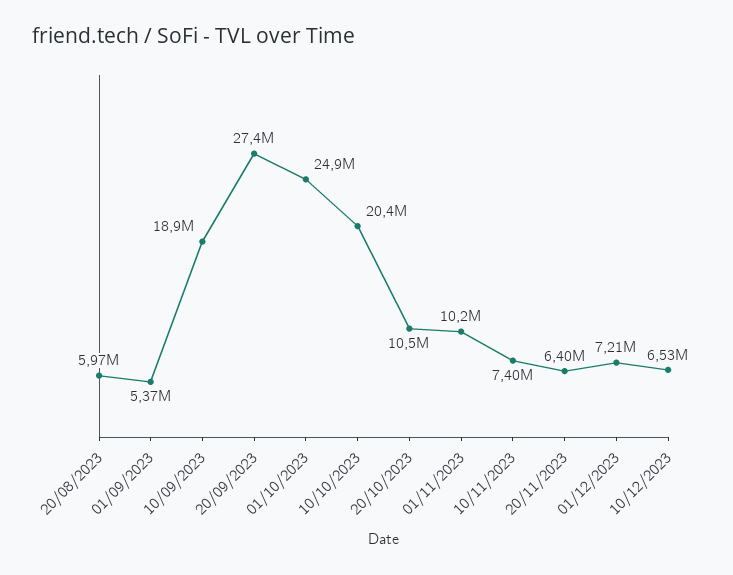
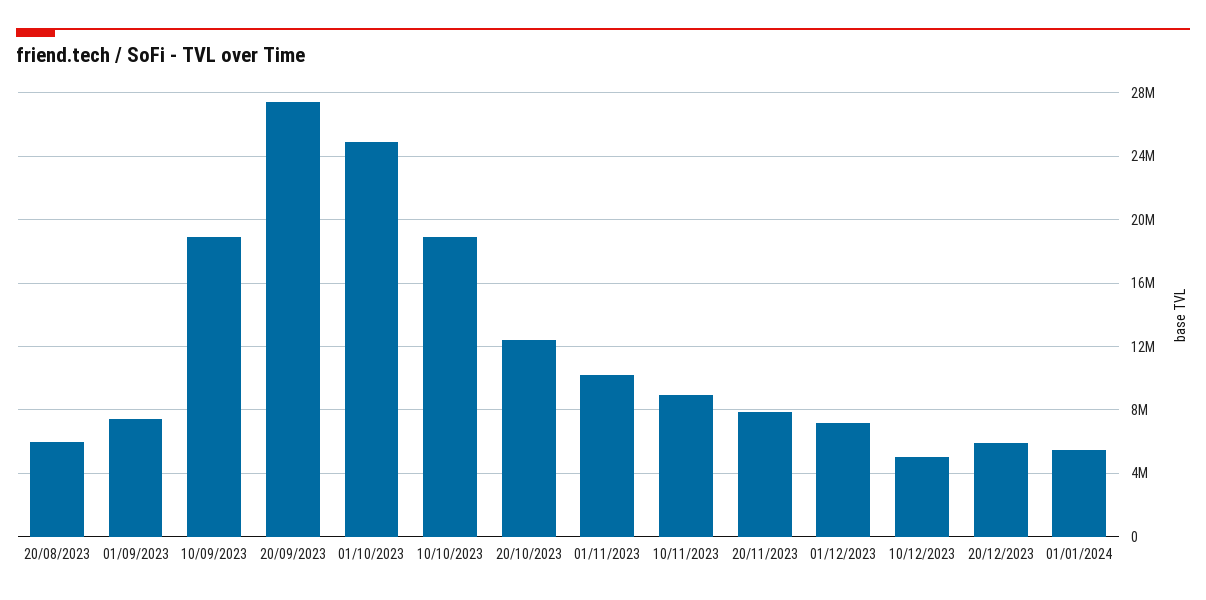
01/09/2023: 5370000 -> 7500000
10/10/2023: 20400000 -> 19000000
20/10/2023: 10500000 -> 12500000
10/11/2023: 7400000 -> 9000000
20/11/2023: 6400000 -> 8000000
10/12/2023: 6530000 -> 5000000
20/12/2023: none -> 6000000
01/01/2024: none -> 5500000

